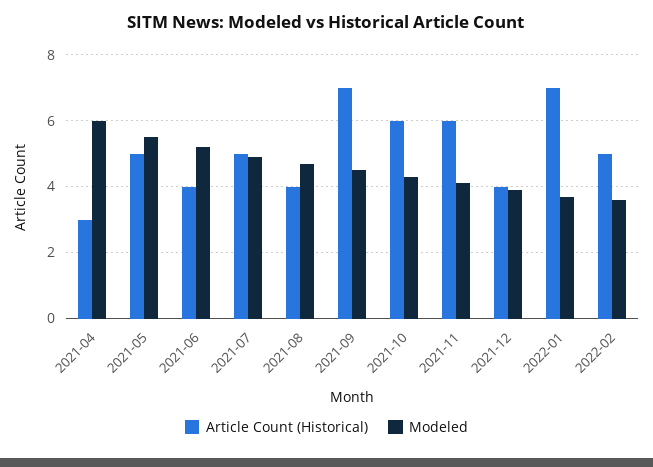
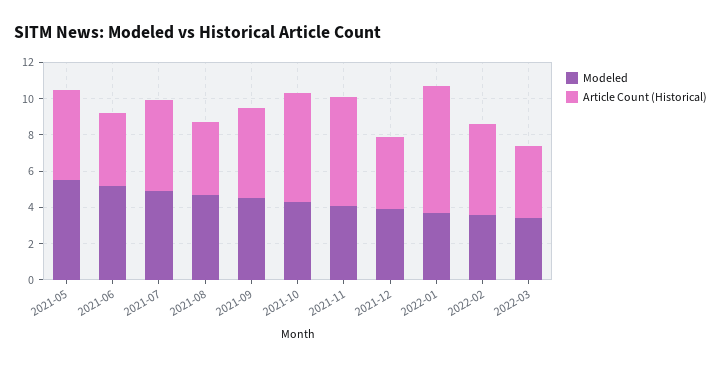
Article Count (Historical), 2021-04: 3 -> none
Modeled, 2021-04: 6 -> none
Article Count (Historical), 2021-09: 7 -> 5
Modeled, 2022-03: none -> 3.5
Article Count (Historical), 2022-03: none -> 4

